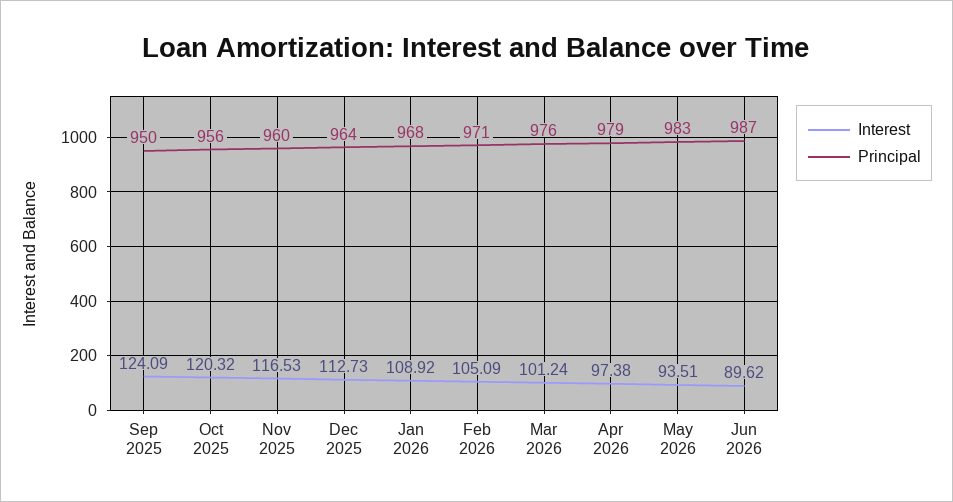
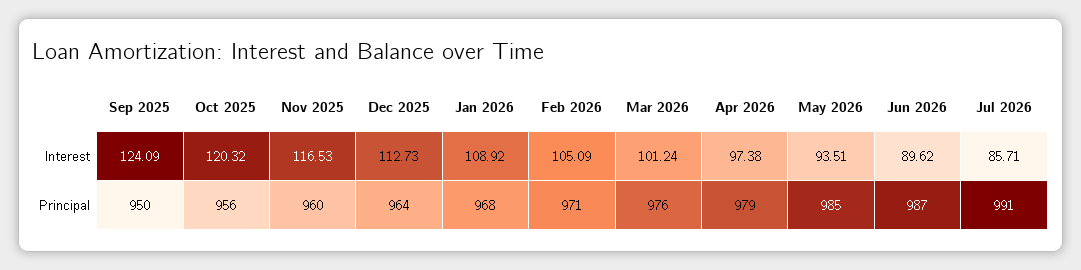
Principal, May 2026: 983 -> 985
Interest, Jul 2026: none -> 85.71
Principal, Jul 2026: none -> 991

